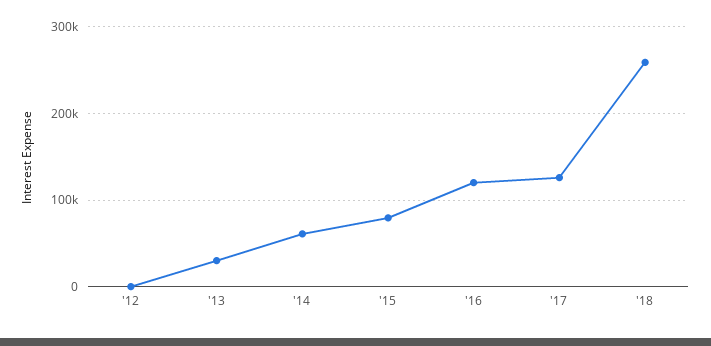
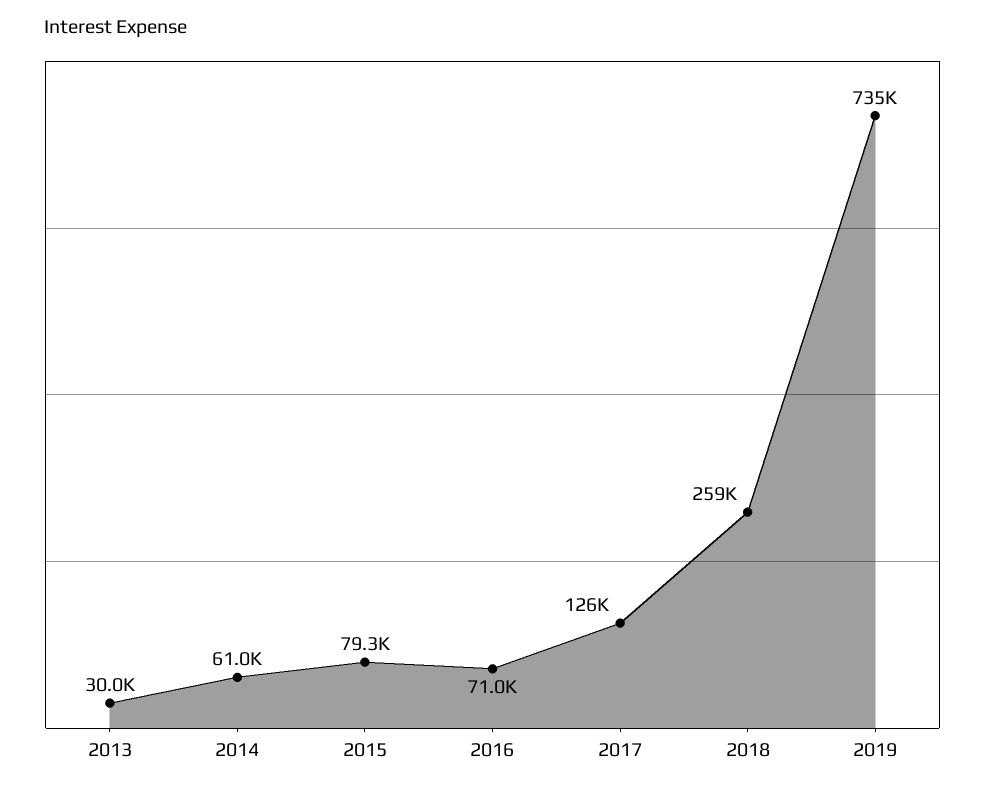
'12: 0 -> none
'16: 120000 -> 71000
2019: none -> 735000

